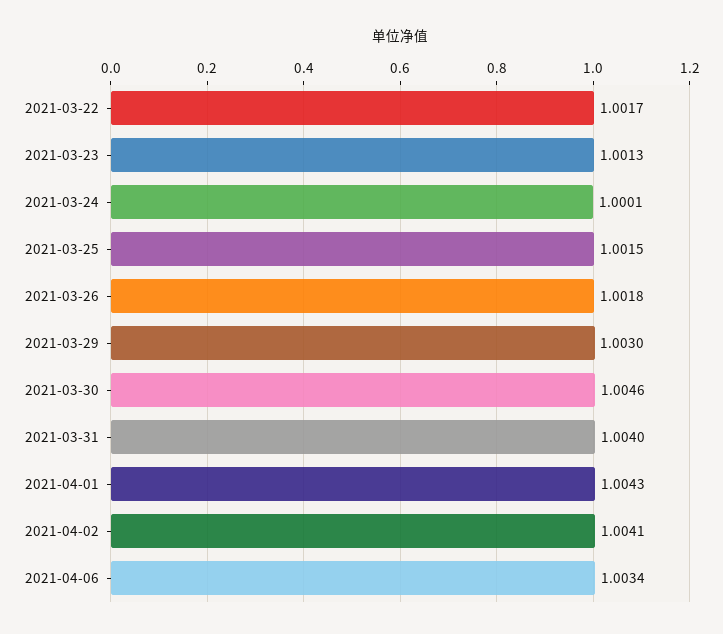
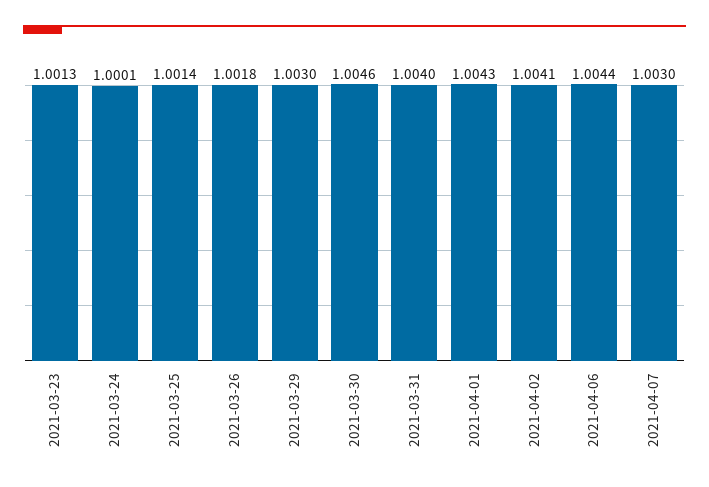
2021-03-22: 1.0017 -> none
2021-03-25: 1.0015 -> 1.0014
2021-04-06: 1.0034 -> 1.0044
2021-04-07: none -> 1.003

